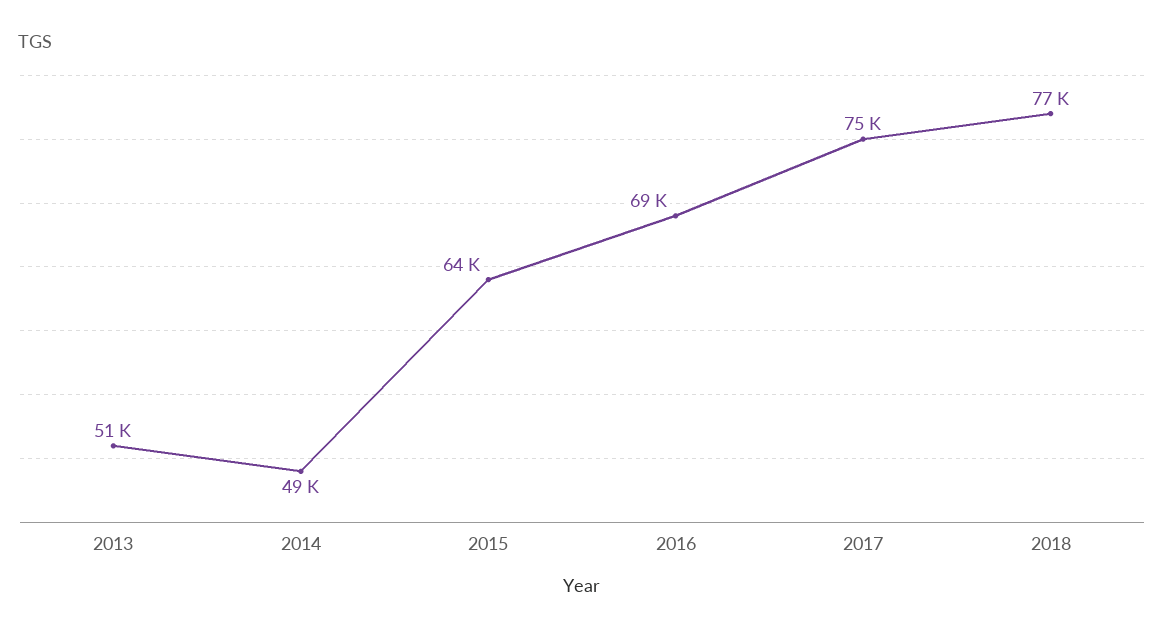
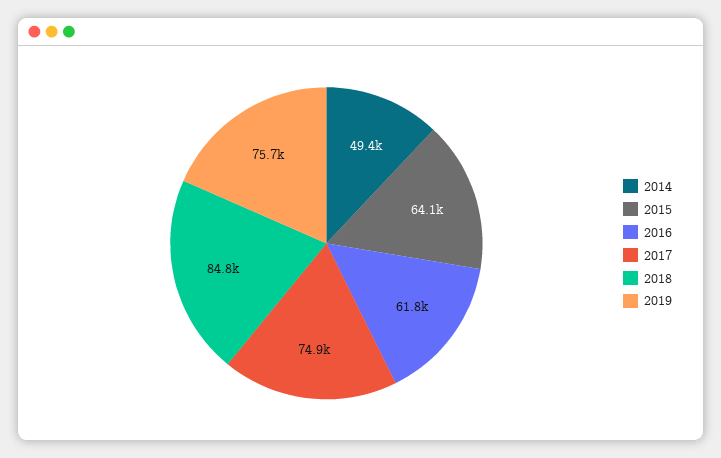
2013: 51000 -> none
2016: 69000 -> 61800
2018: 77000 -> 84800
2019: none -> 75700

